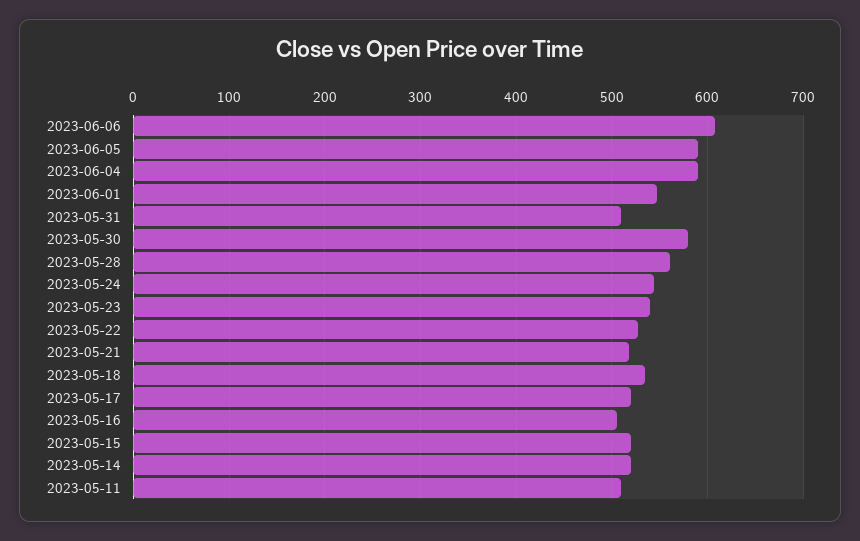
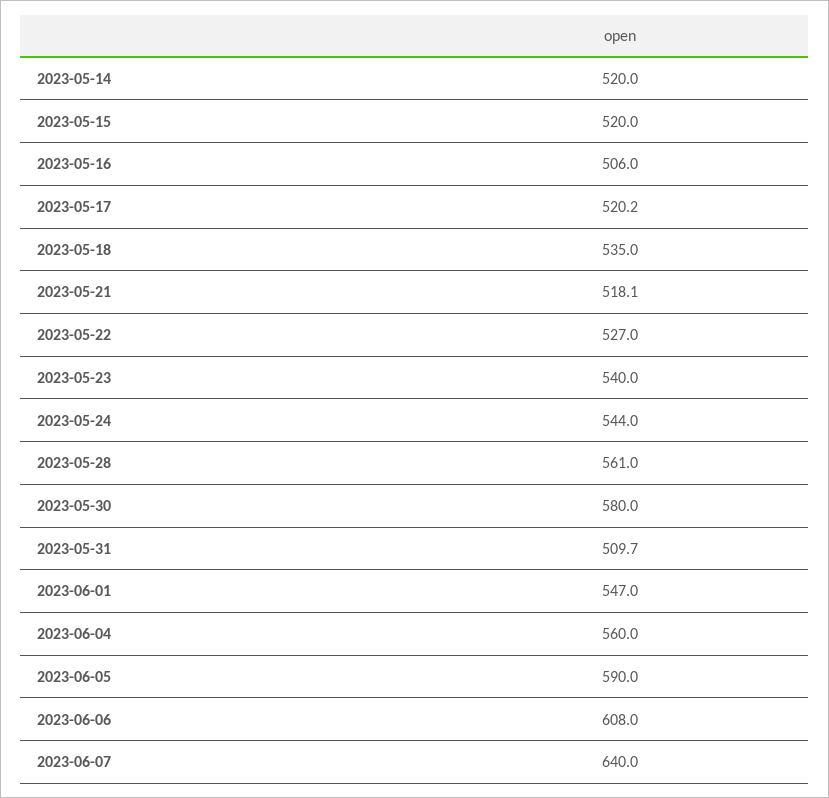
2023-06-04: 590 -> 560
2023-05-11: 510 -> none
2023-06-07: none -> 640

